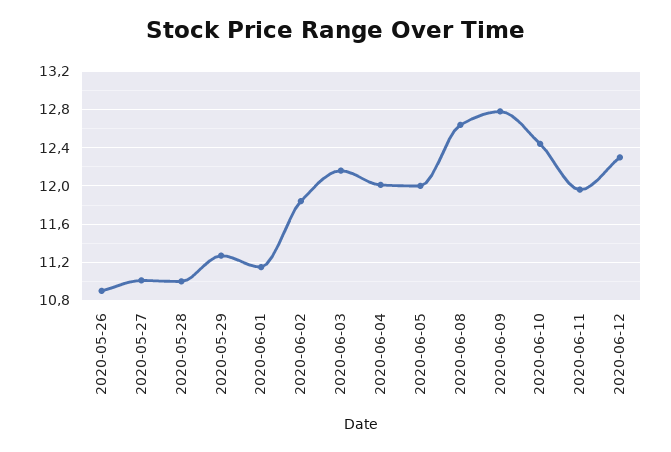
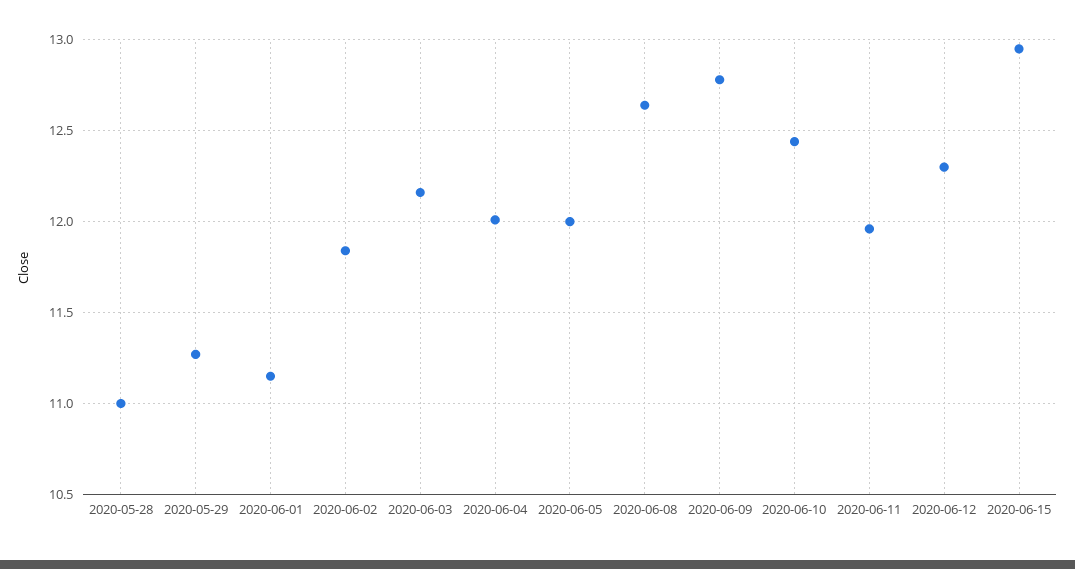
2020-05-26: 10.9 -> none
2020-05-27: 11 -> none
2020-06-15: none -> 12.95

